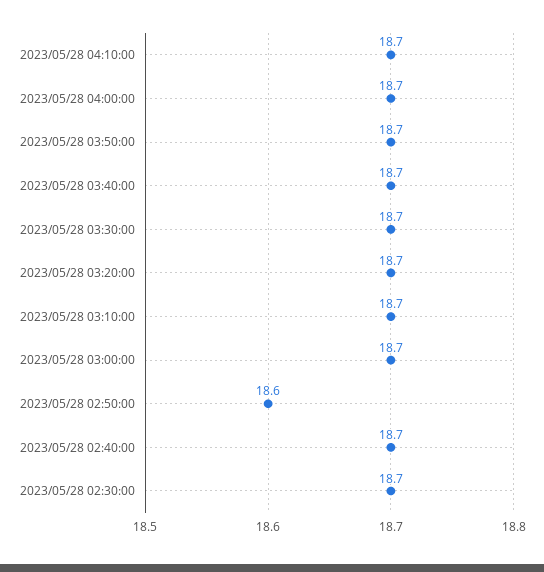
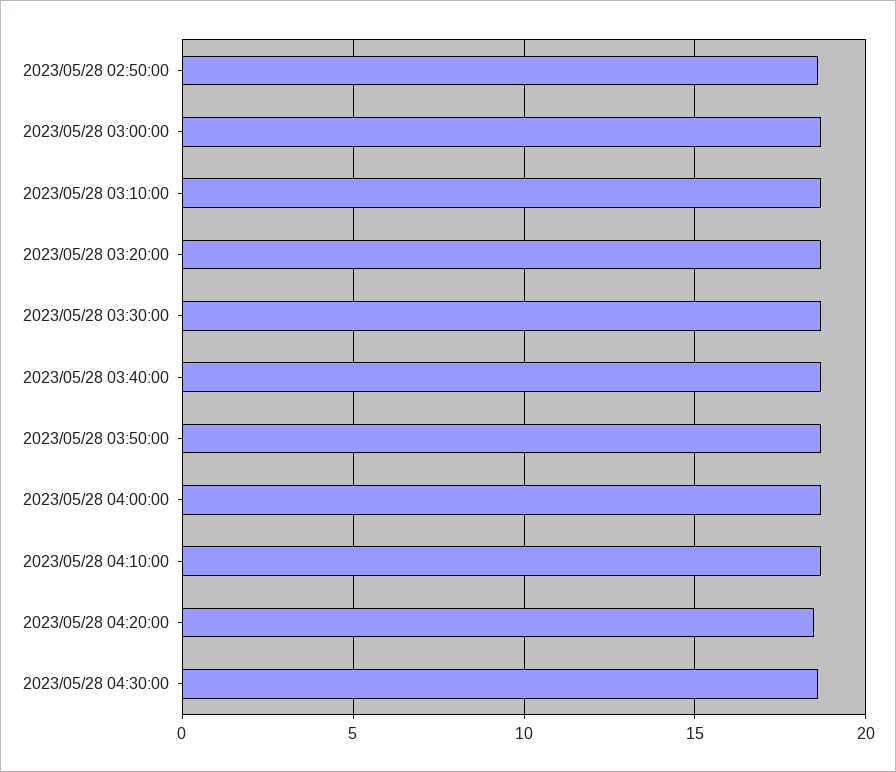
2023/05/28 02:40:00: 18.7 -> none
2023/05/28 02:30:00: 18.7 -> none
2023/05/28 04:20:00: none -> 18.5
2023/05/28 04:30:00: none -> 18.5

